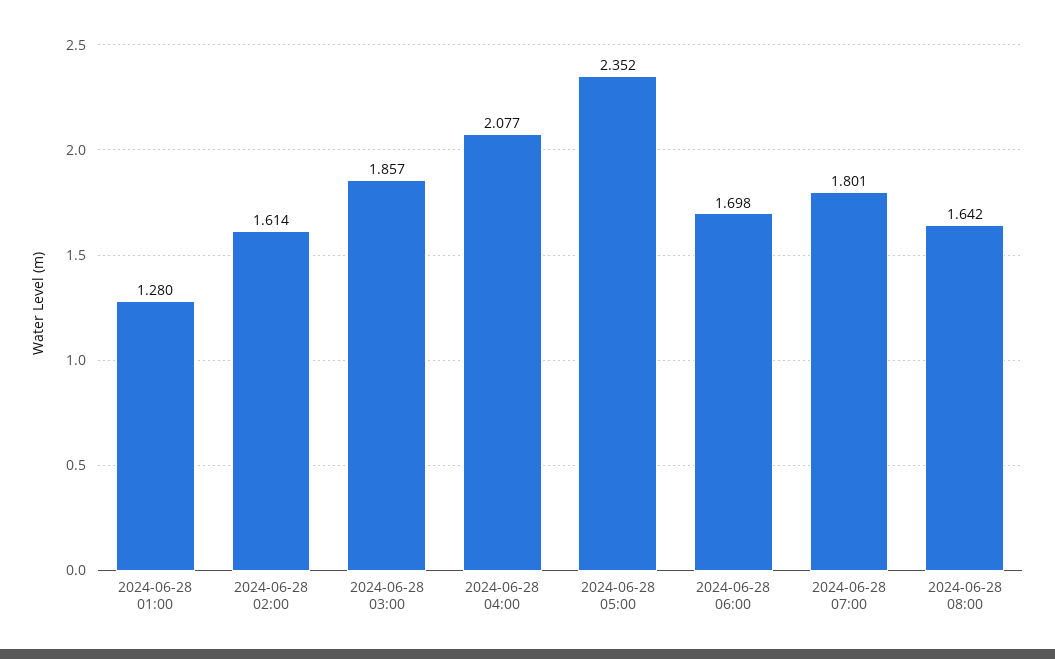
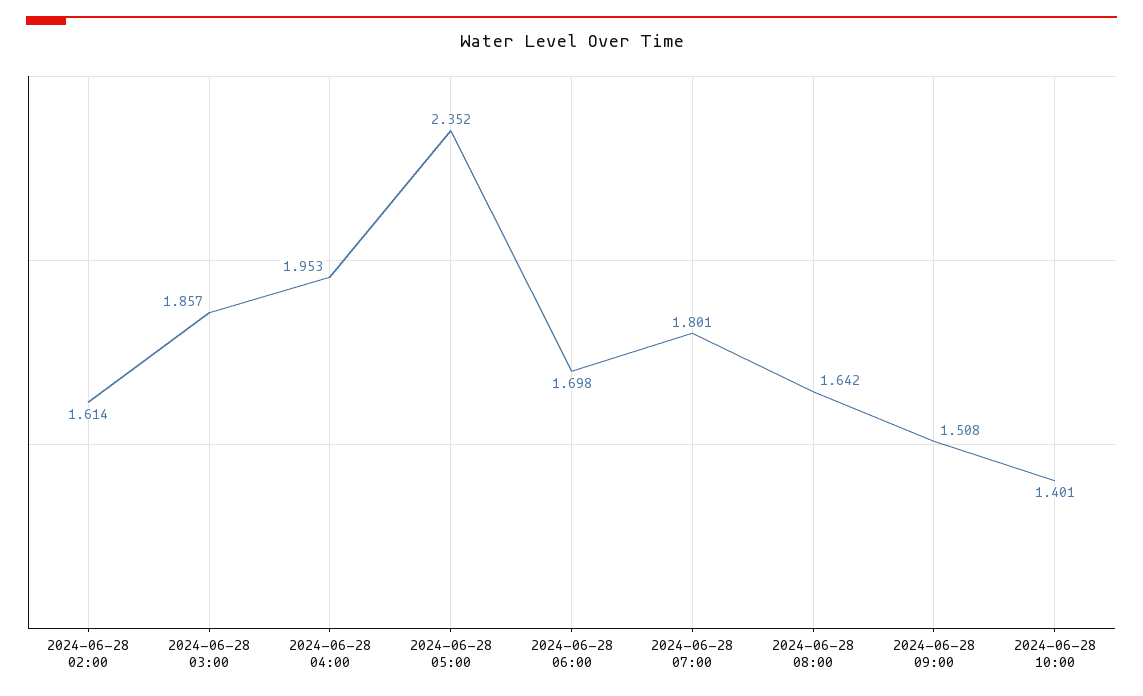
2024-06-28 01:00: 1.28 -> none
2024-06-28 04:00: 2.077 -> 1.953
2024-06-28 09:00: none -> 1.508
2024-06-28 10:00: none -> 1.401

